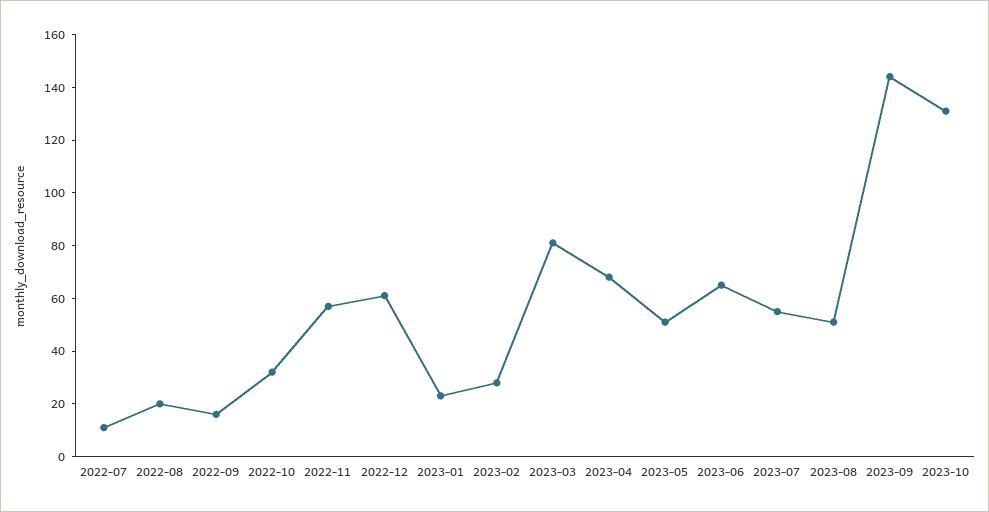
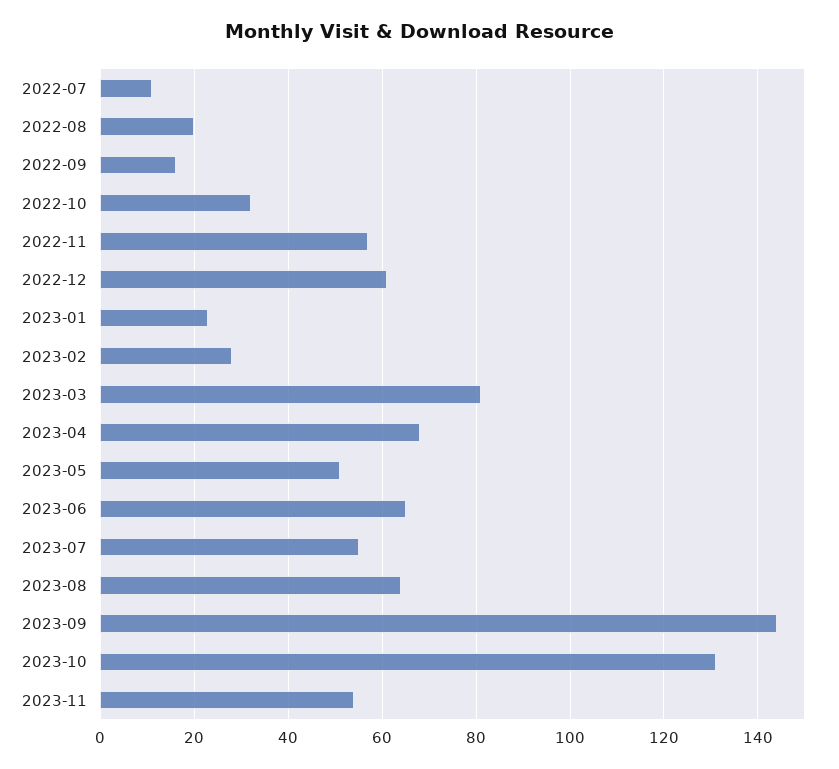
2023-08: 50 -> 65
2023-11: none -> 55

